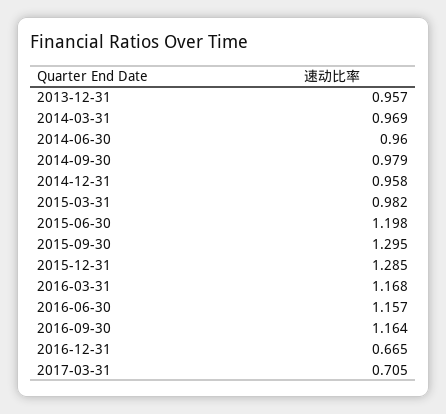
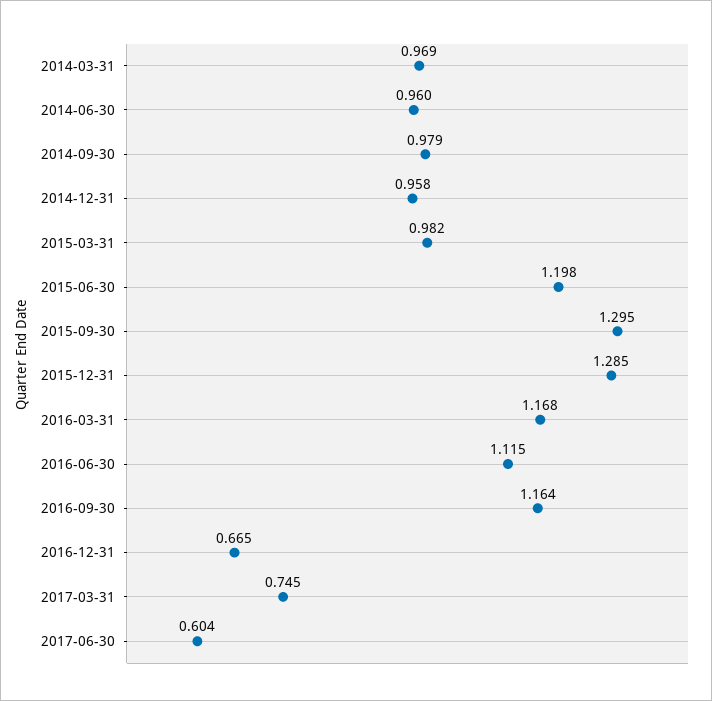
2013-12-31: 0.957 -> none
2016-06-30: 1.157 -> 1.115
2017-03-31: 0.705 -> 0.745
2017-06-30: none -> 0.604

